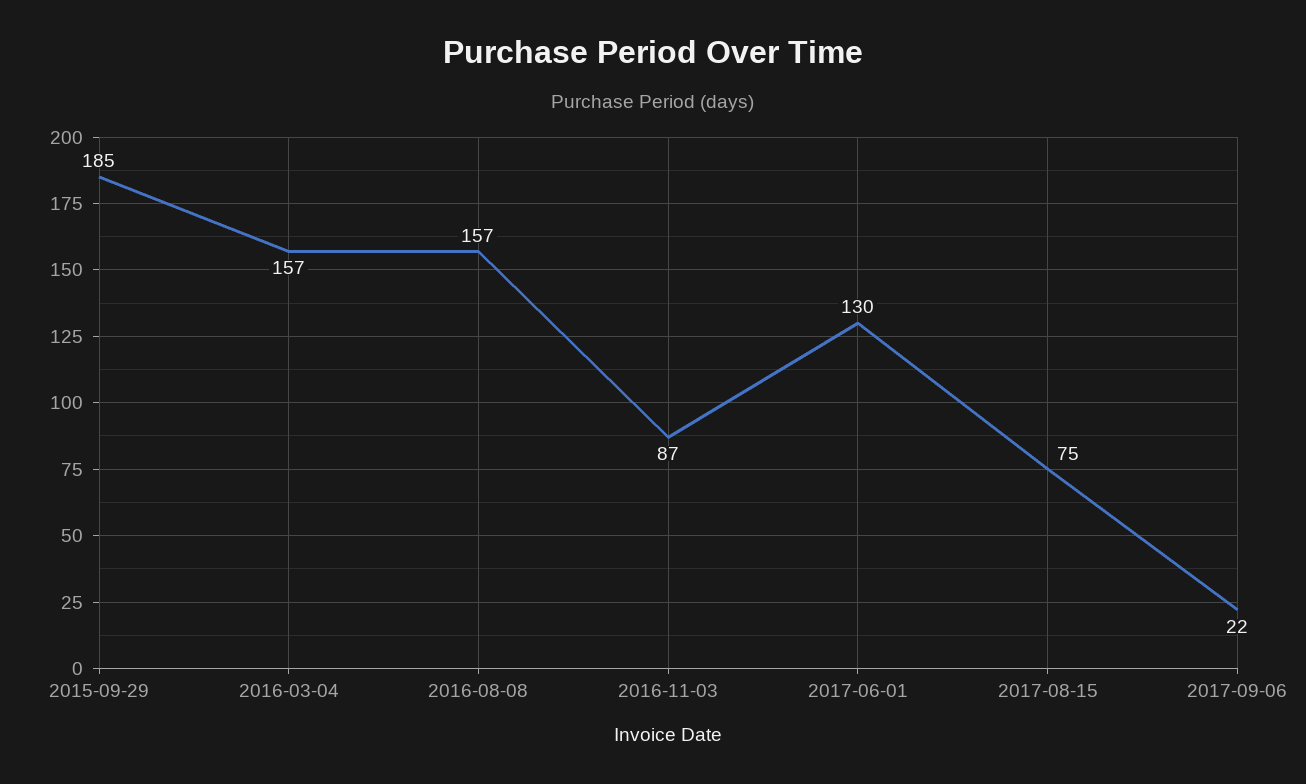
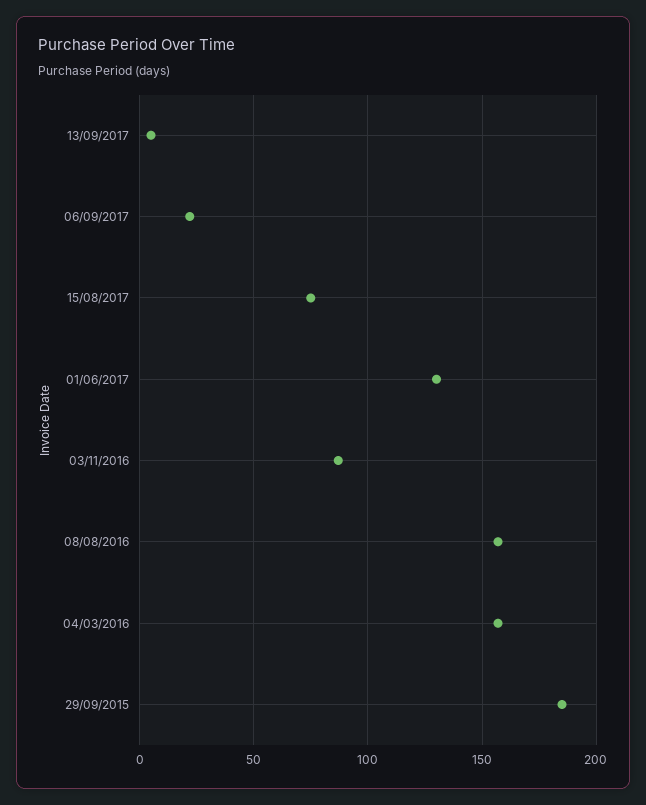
13/09/2017: none -> 5

